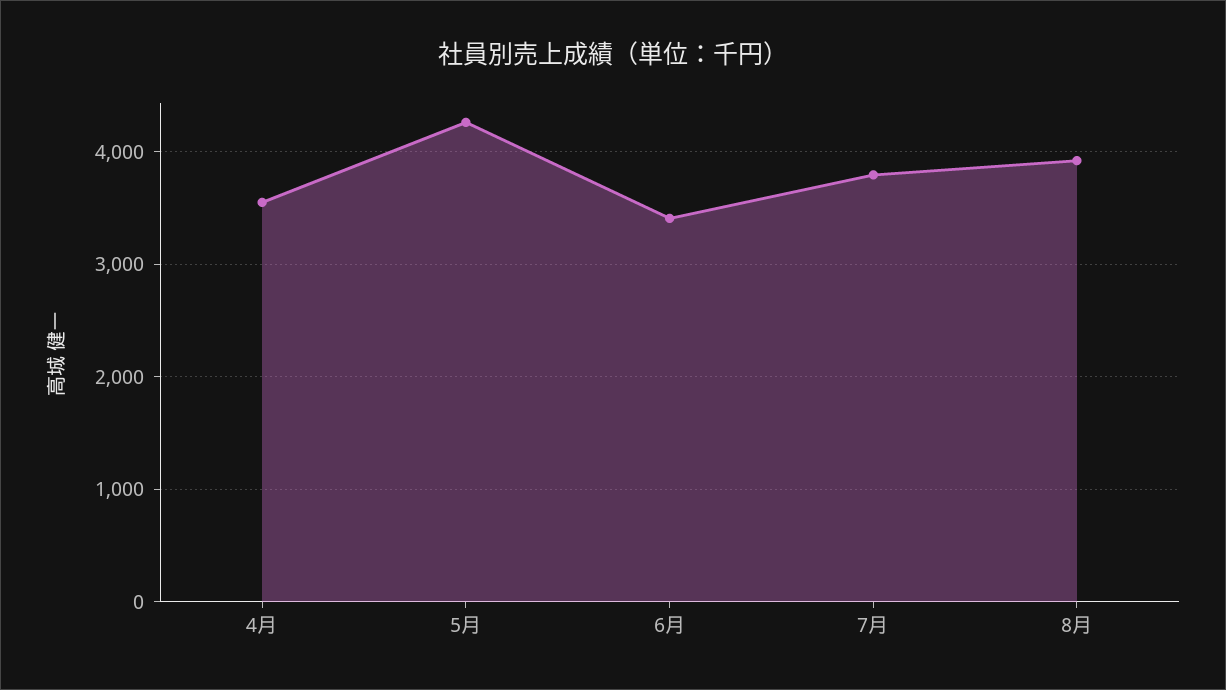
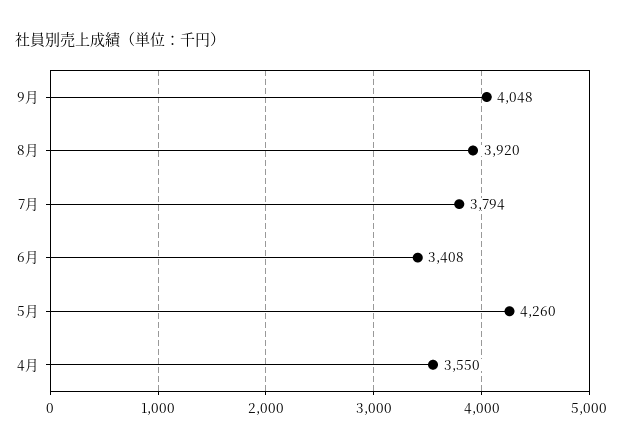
9月: none -> 4048

